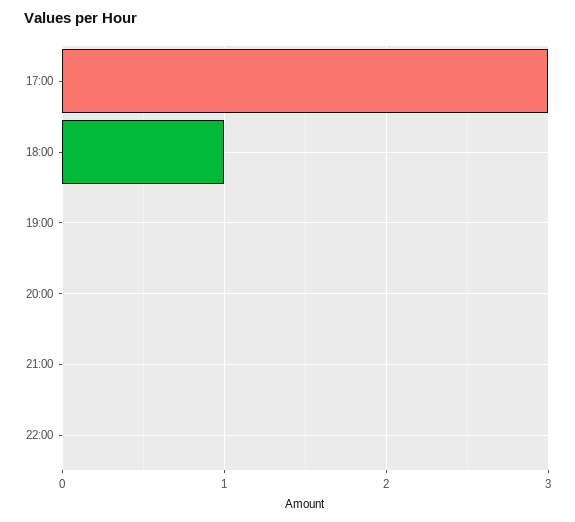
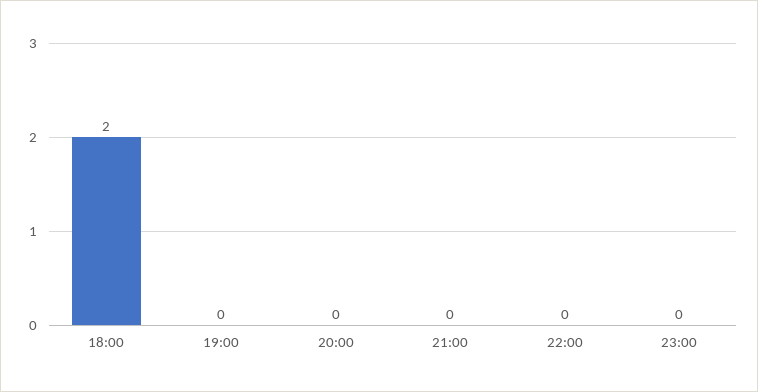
17:00: 3 -> none
18:00: 1 -> 2
23:00: none -> 0

